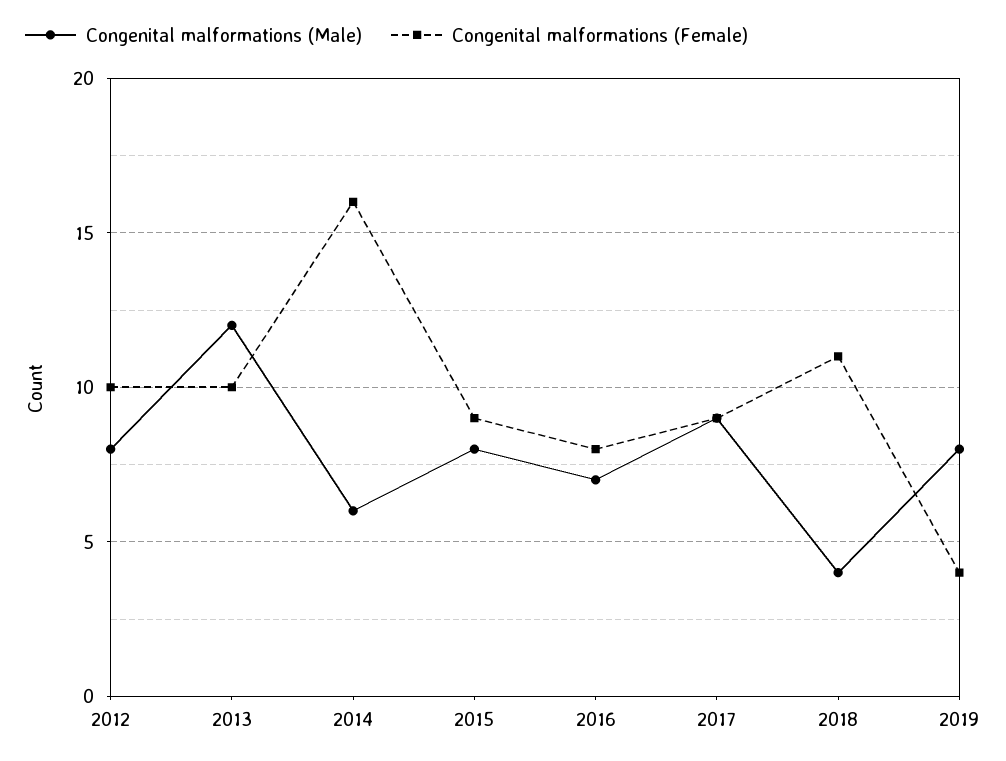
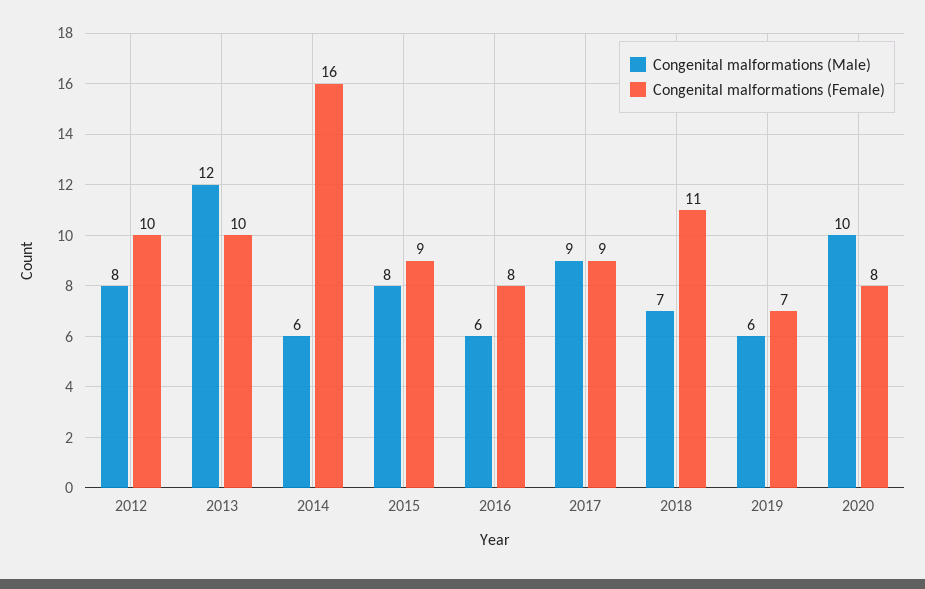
Congenital malformations (Male), 2016: 7 -> 6
Congenital malformations (Male), 2018: 4 -> 7
Congenital malformations (Male), 2019: 8 -> 6
Congenital malformations (Female), 2019: 4 -> 7
Congenital malformations (Male), 2020: none -> 10
Congenital malformations (Female), 2020: none -> 8

